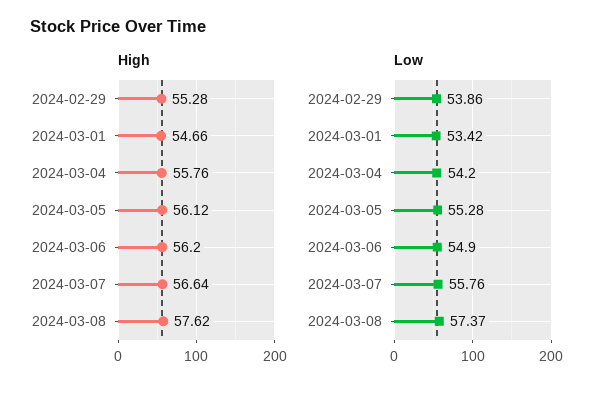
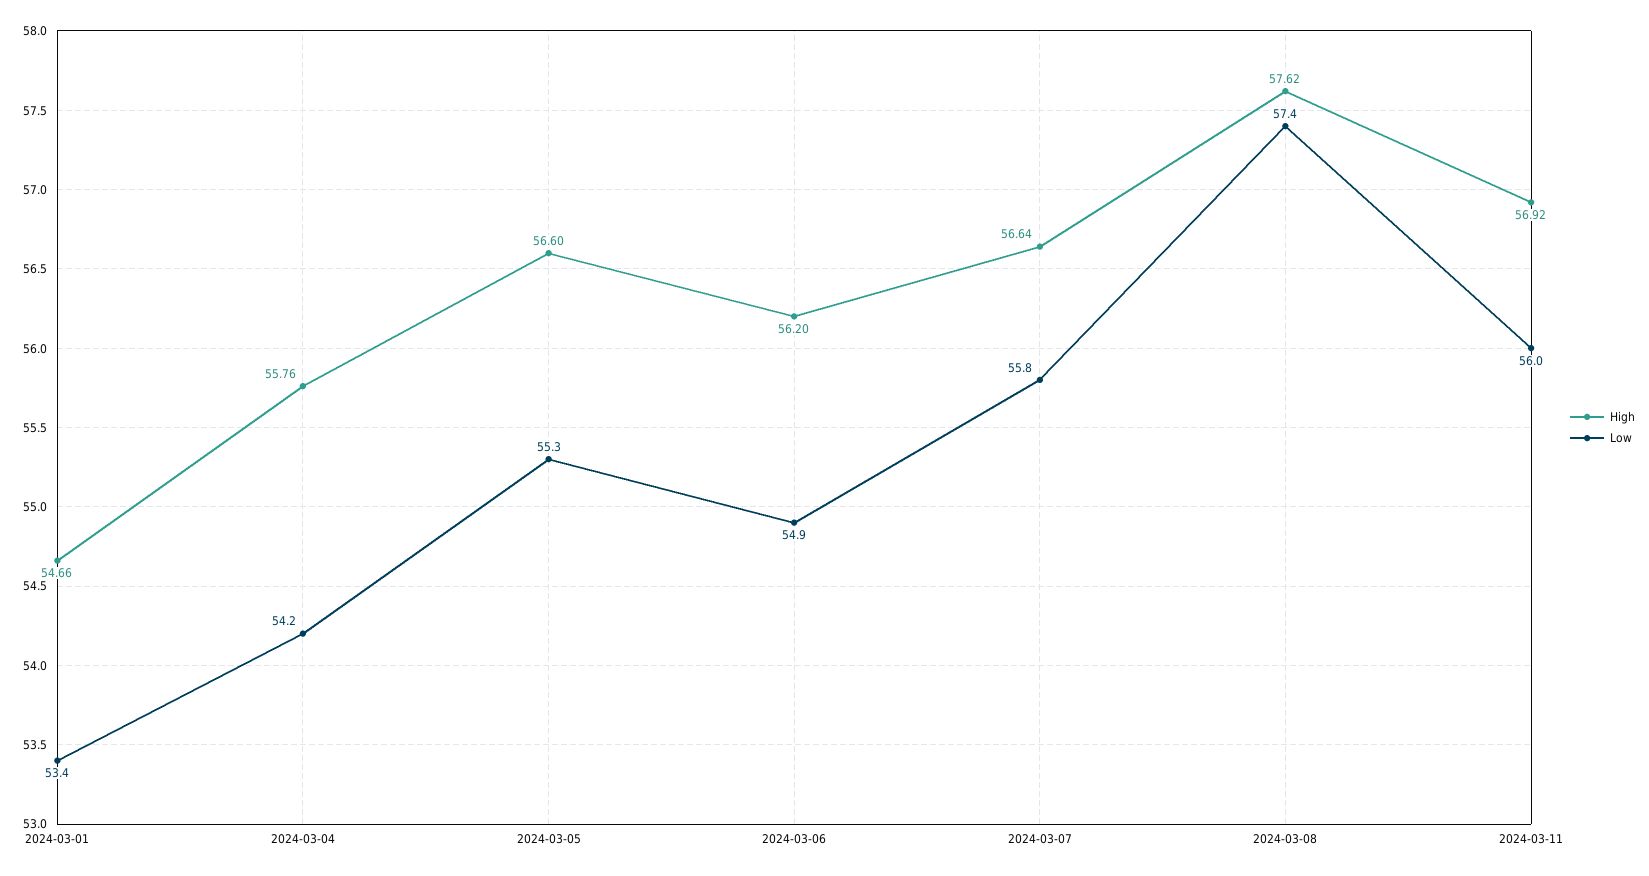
High, 2024-02-29: 55.28 -> none
High, 2024-03-05: 56.12 -> 56.6
Low, 2024-02-29: 53.86 -> none
High, 2024-03-11: none -> 56.92
Low, 2024-03-11: none -> 56

